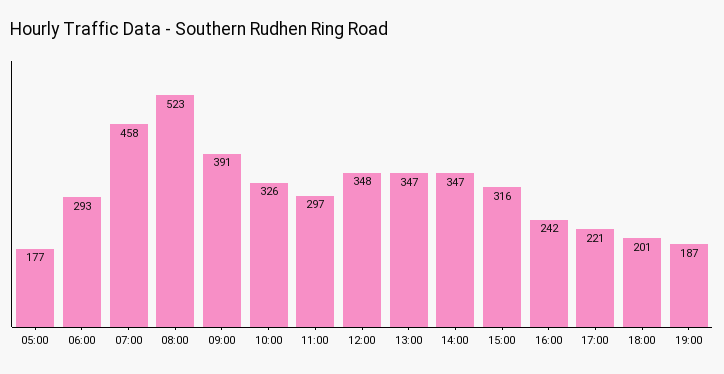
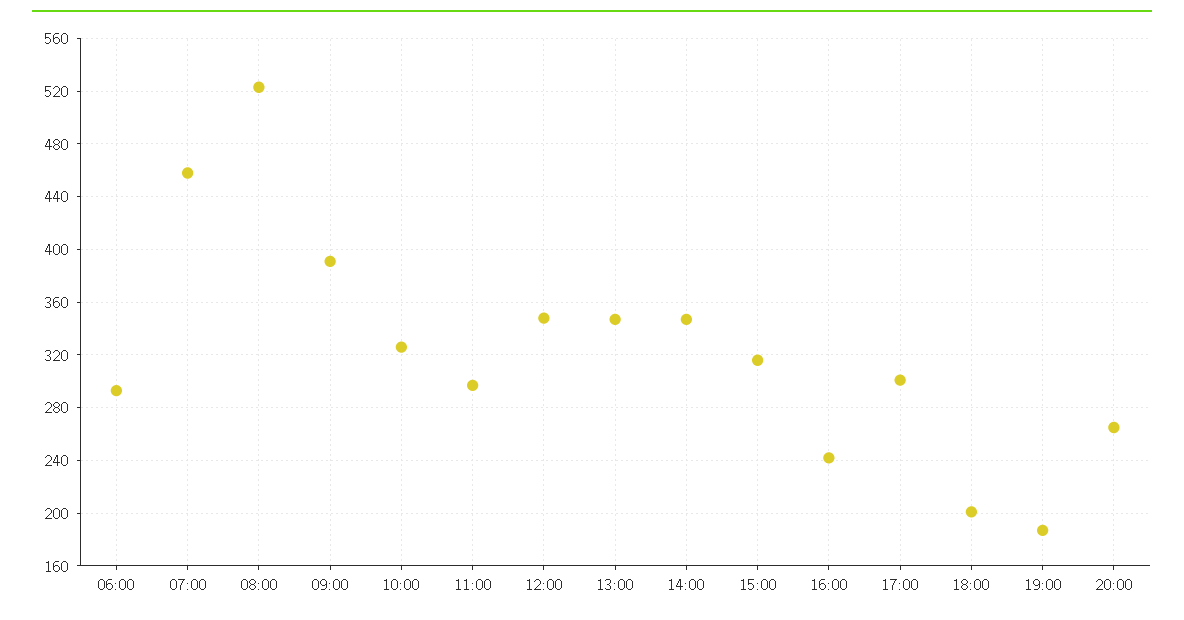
05:00: 177 -> none
17:00: 221 -> 300
20:00: none -> 265

